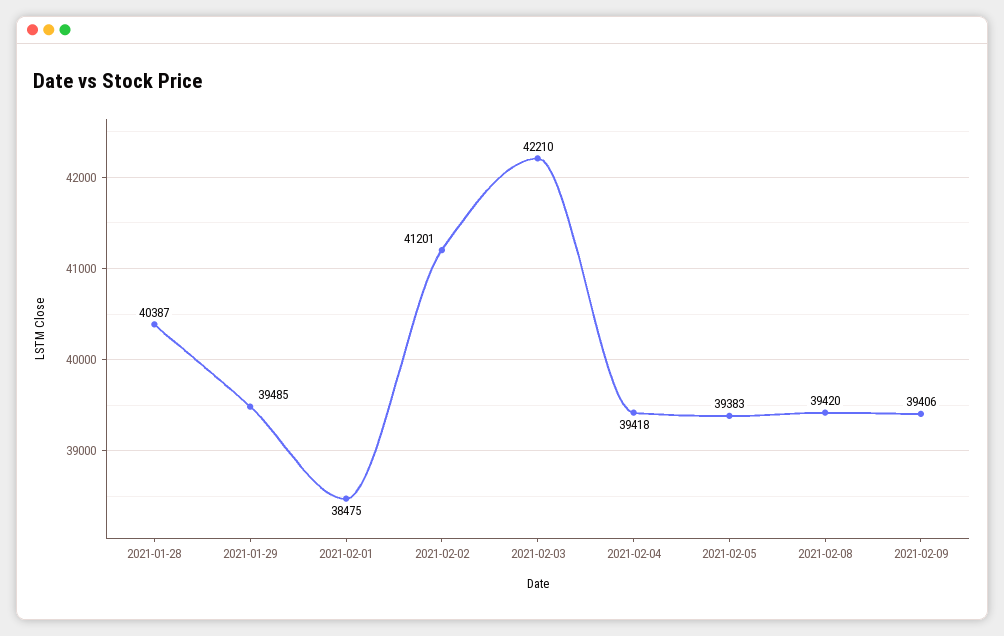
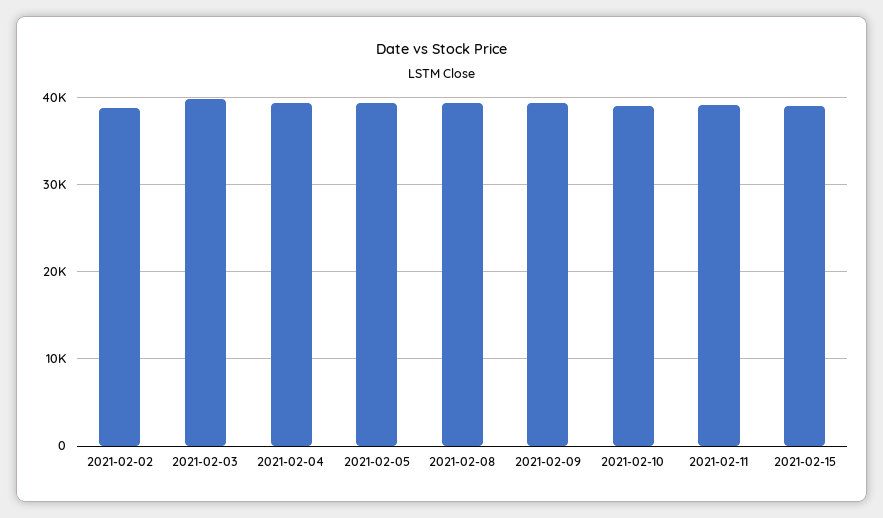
2021-01-28: 40387 -> none
2021-01-29: 39485 -> none
2021-02-01: 38475 -> none
2021-02-02: 41201 -> 39000
2021-02-03: 42210 -> 40000
2021-02-10: none -> 39000
2021-02-11: none -> 39000
2021-02-15: none -> 39000

